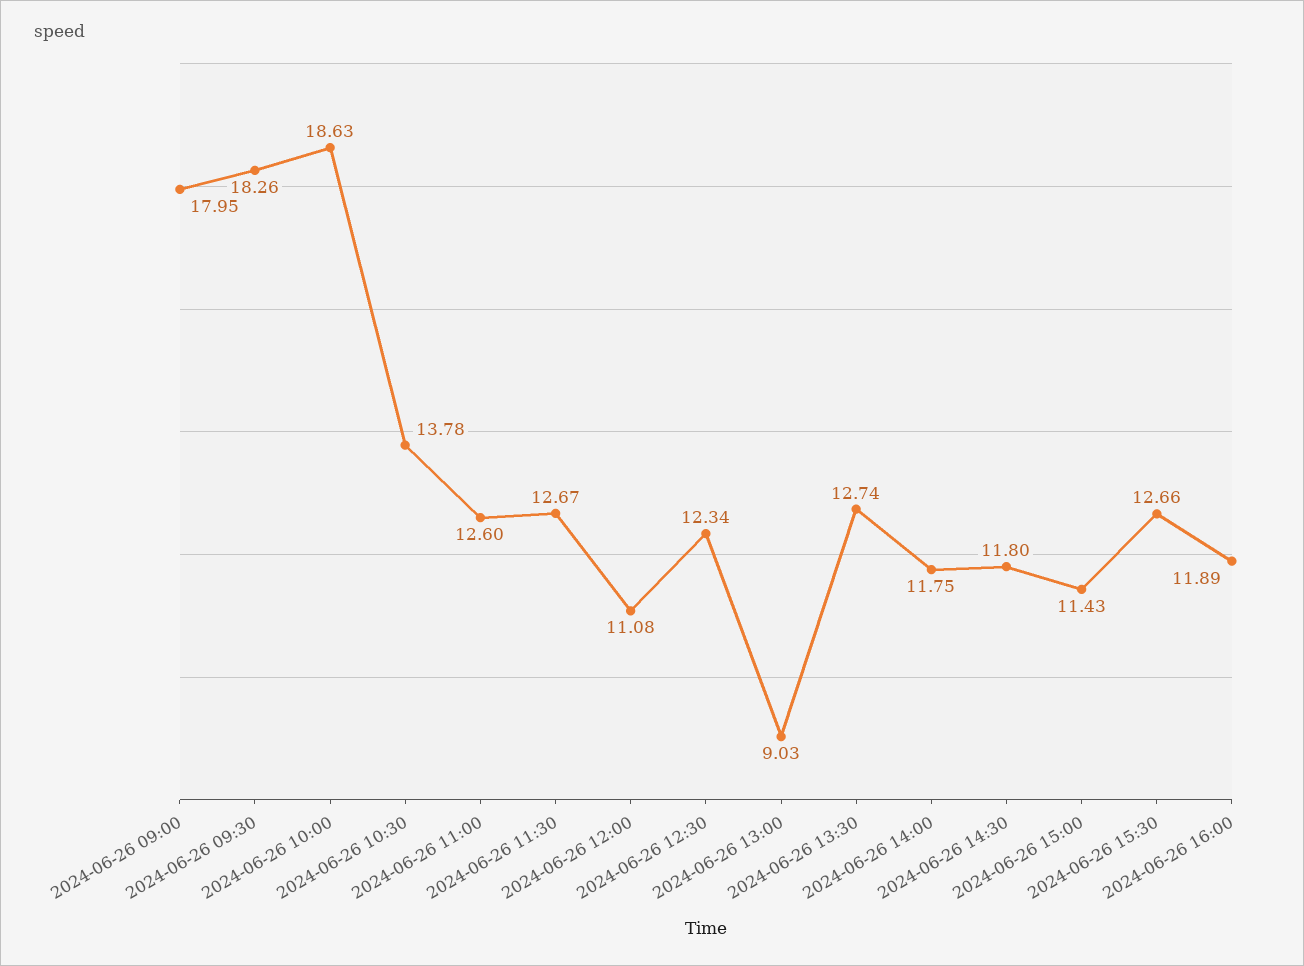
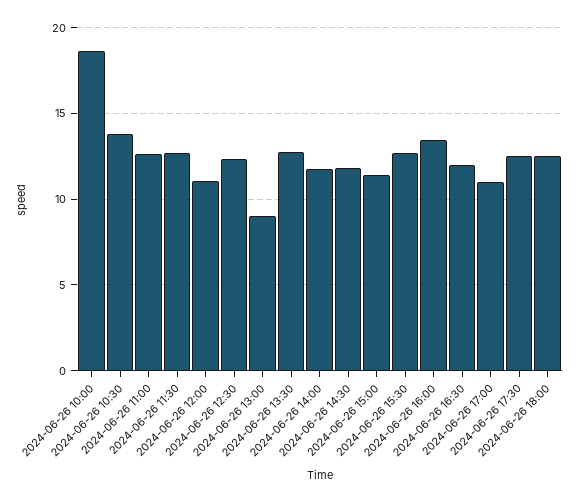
2024-06-26 09:00: 17.95 -> none
2024-06-26 09:30: 18.26 -> none
2024-06-26 16:00: 11.89 -> 13.5
2024-06-26 16:30: none -> 12
2024-06-26 17:00: none -> 11
2024-06-26 17:30: none -> 12.5
2024-06-26 18:00: none -> 12.5

